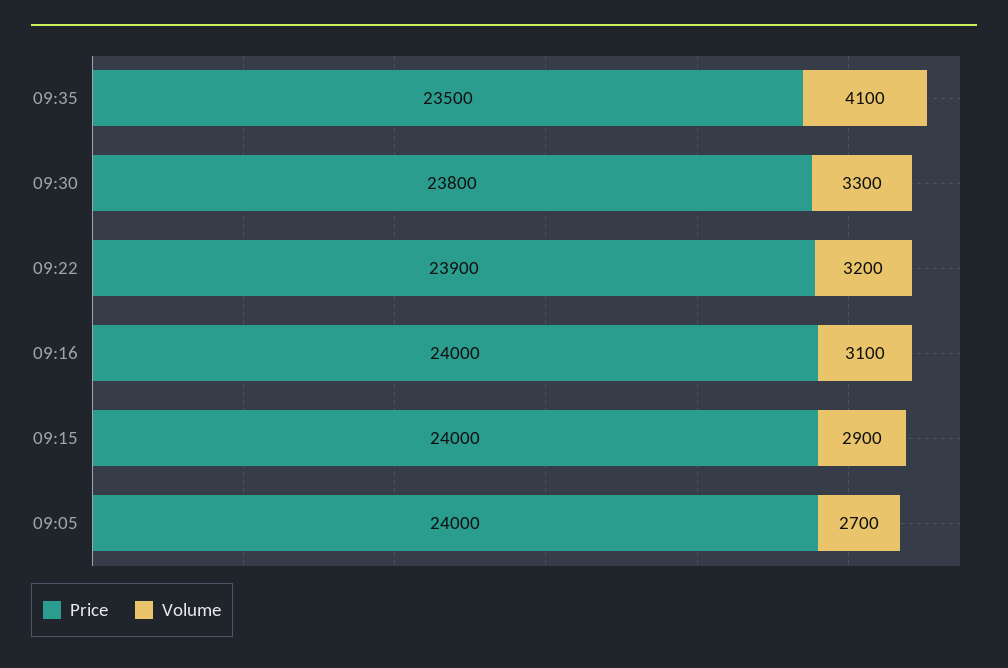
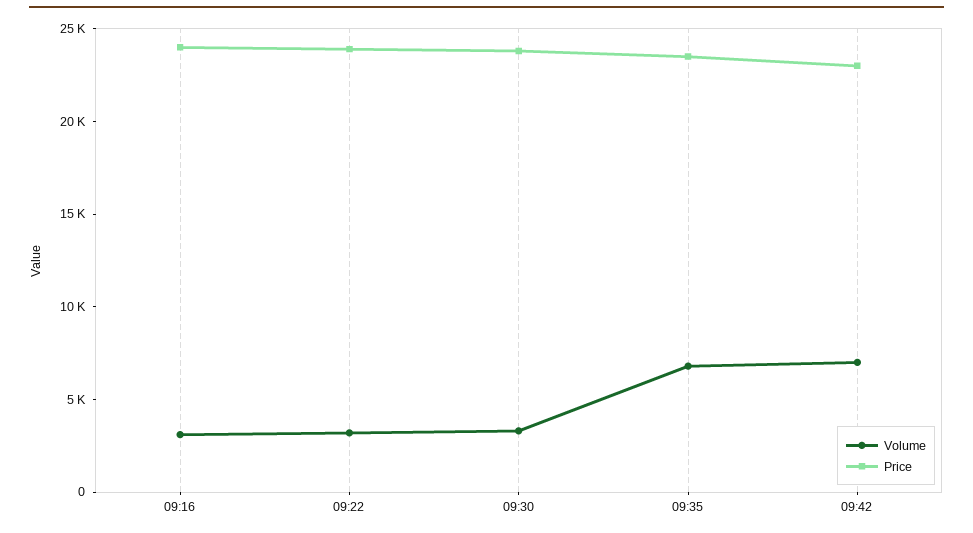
Volume, 09:35: 4100 -> 7000
Price, 09:15: 24000 -> none
Volume, 09:15: 2900 -> none
Price, 09:05: 24000 -> none
Volume, 09:05: 2700 -> none
Volume, 09:42: none -> 7000
Price, 09:42: none -> 23000

